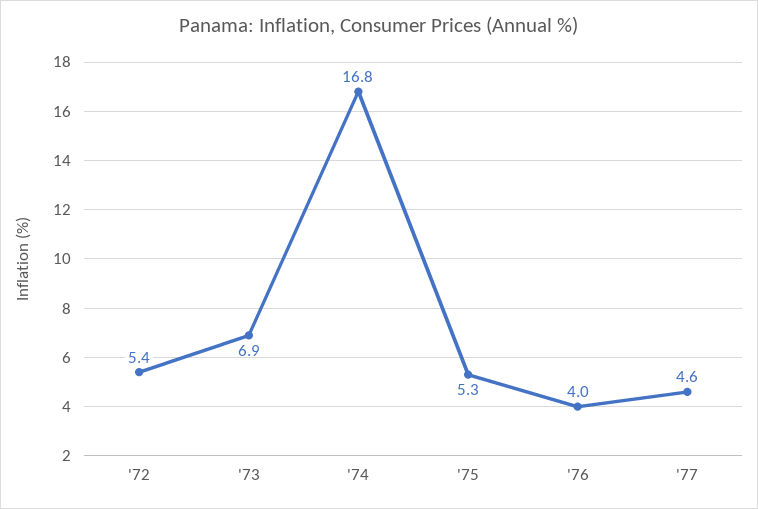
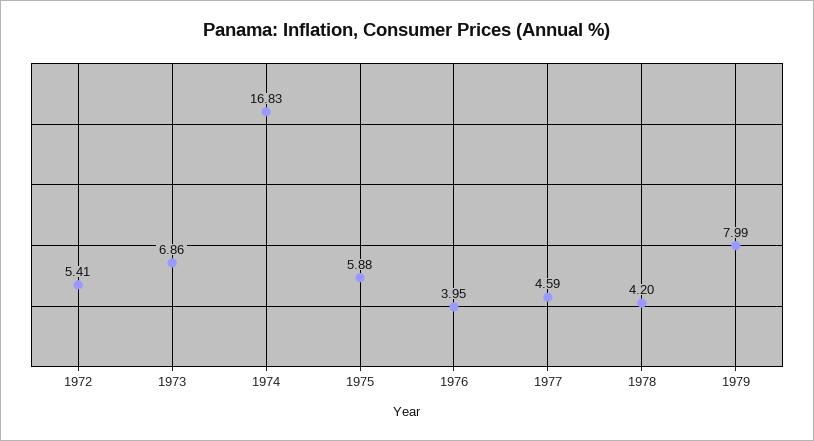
'75: 5.3 -> 5.88
1978: none -> 4.2
1979: none -> 7.99

